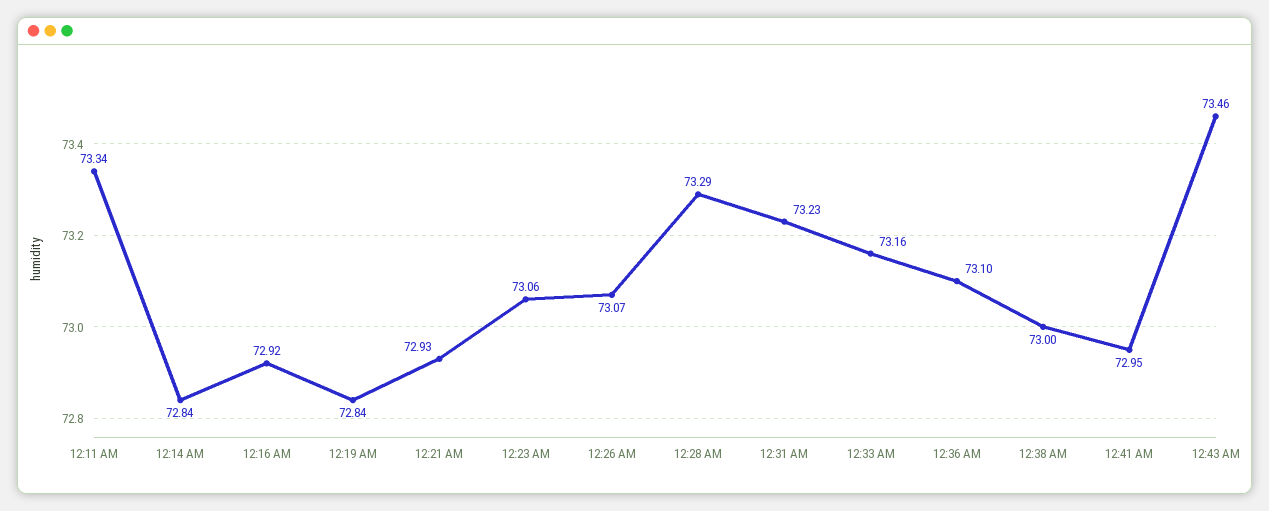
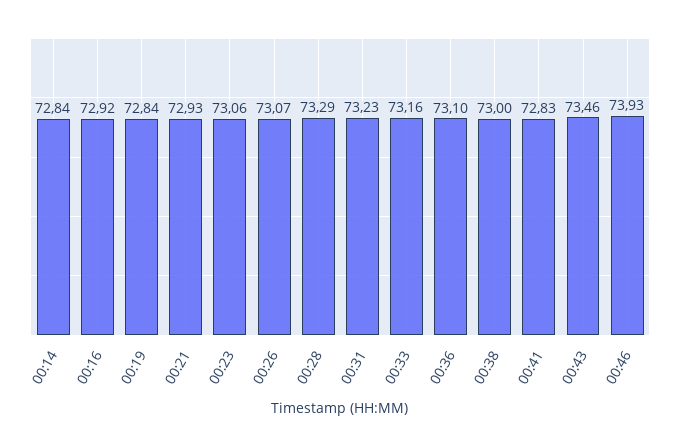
12:11 AM: 73.34 -> none
12:41 AM: 72.95 -> 72.83
00:46: none -> 73.93

